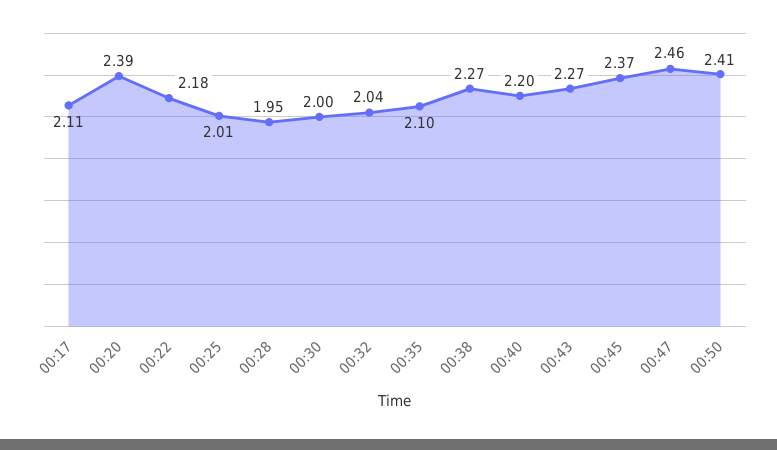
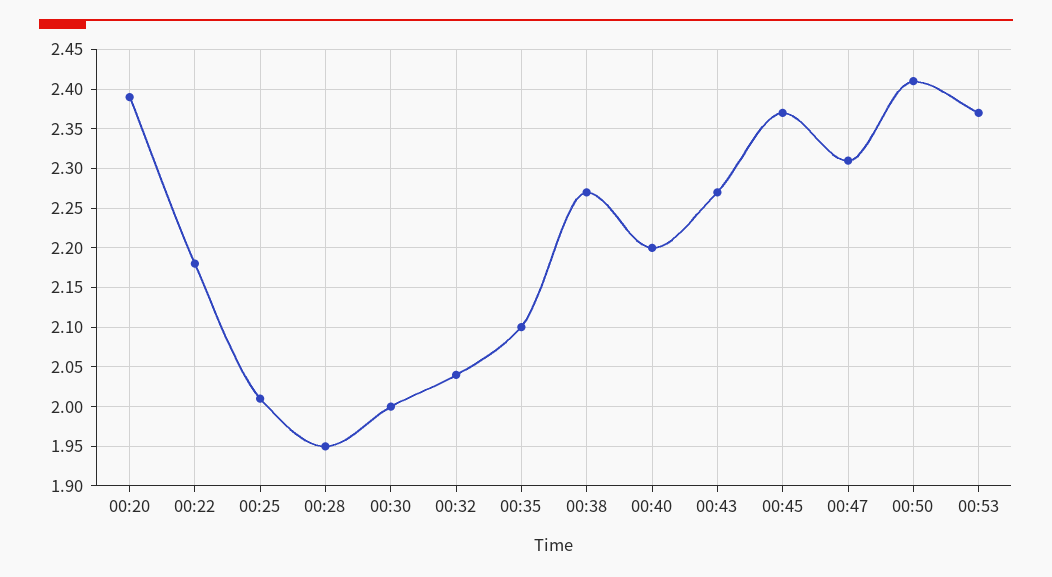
00:17: 2.11 -> none
00:47: 2.46 -> 2.31
00:53: none -> 2.37

